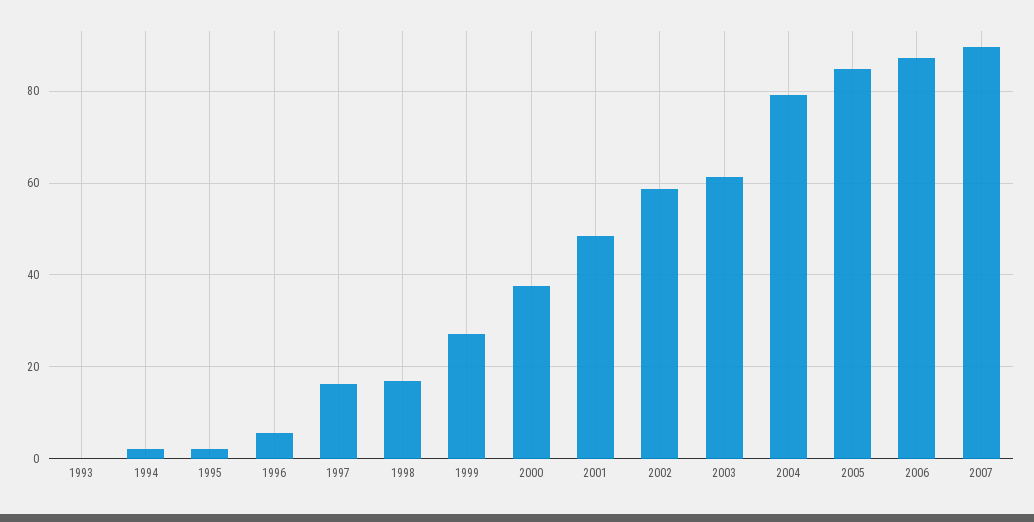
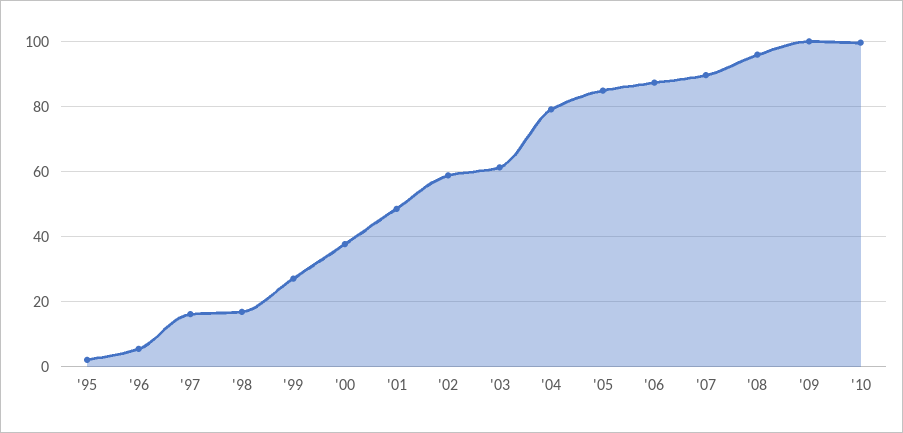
1993: 0 -> none
1994: 2 -> none
'08: none -> 96
'09: none -> 100
'10: none -> 100

